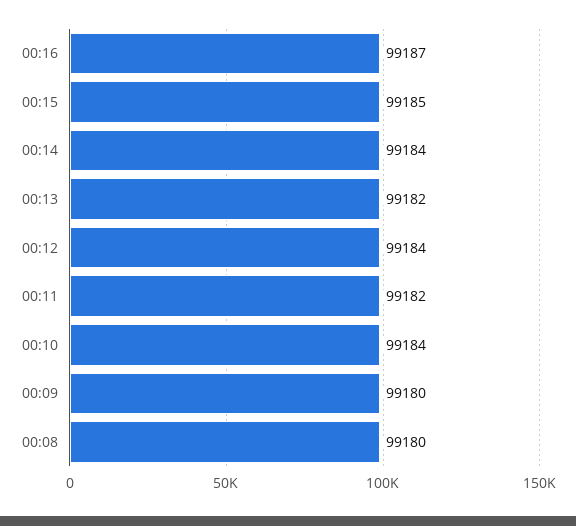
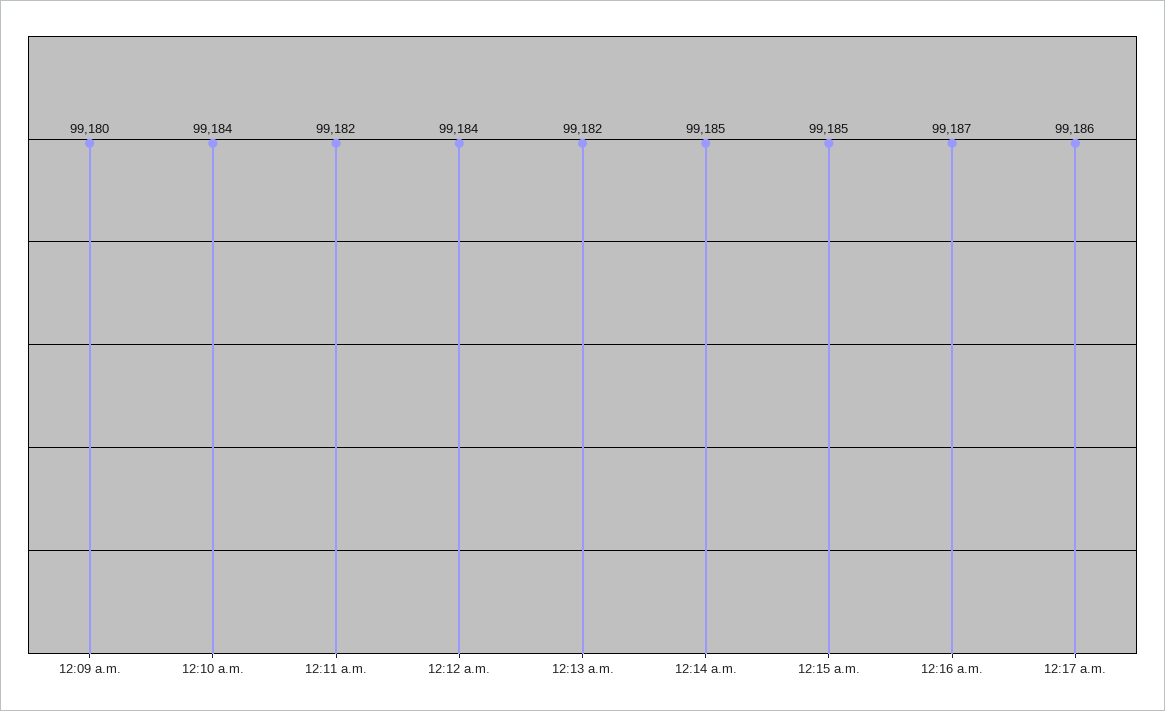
00:14: 99184 -> 99185
00:08: 99180 -> none
12:17 a.m.: none -> 99186

